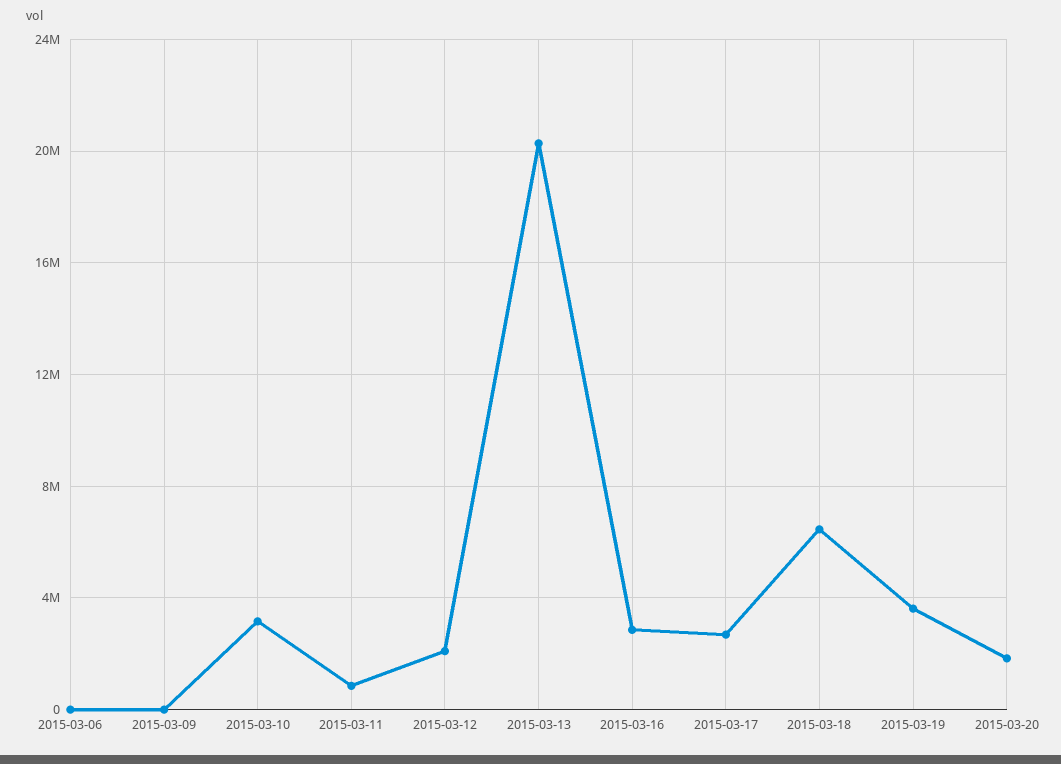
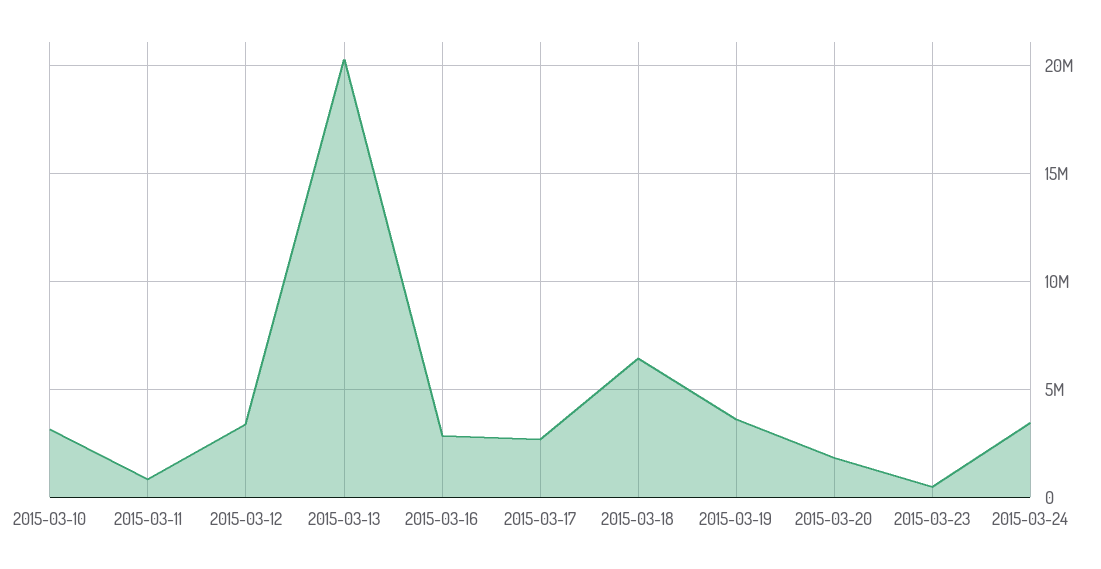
2015-03-06: 0 -> none
2015-03-09: 0 -> none
2015-03-12: 2000000 -> 3500000
2015-03-23: none -> 500000
2015-03-24: none -> 3500000

